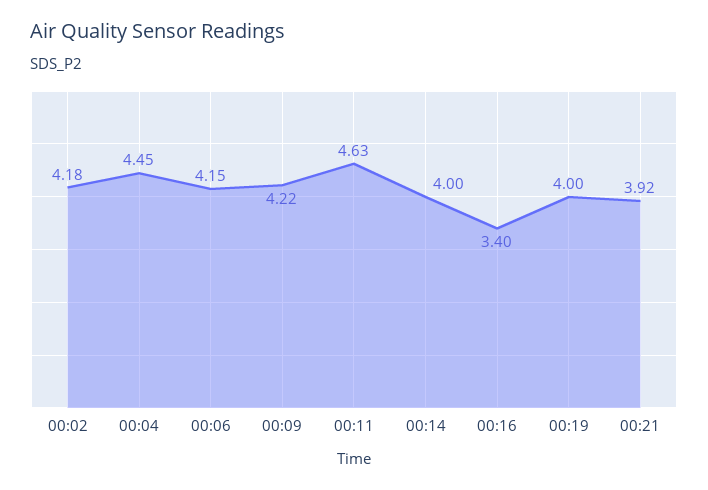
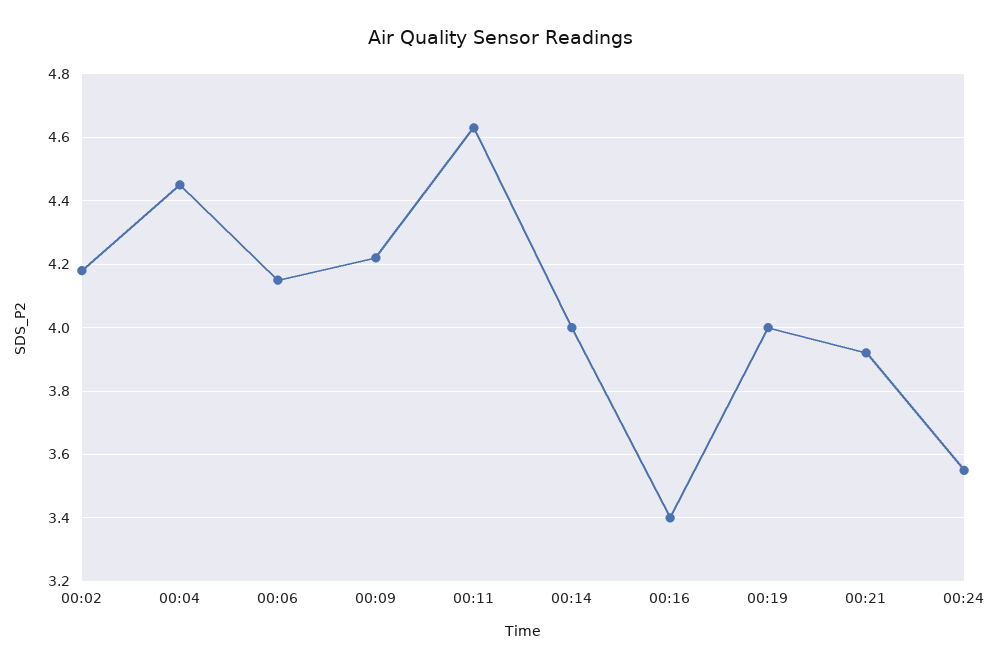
00:24: none -> 3.55

